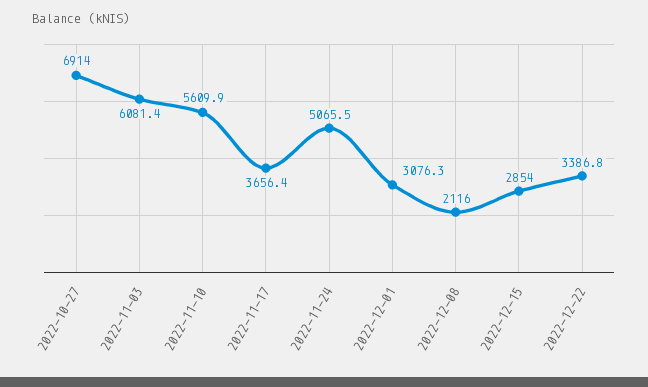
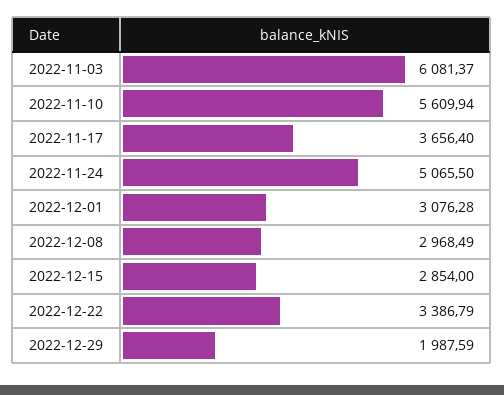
2022-10-27: 6914 -> none
2022-12-08: 2116 -> 2968.49
2022-12-29: none -> 1987.59

